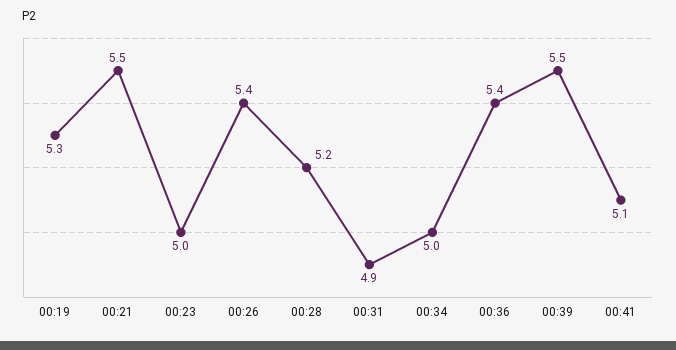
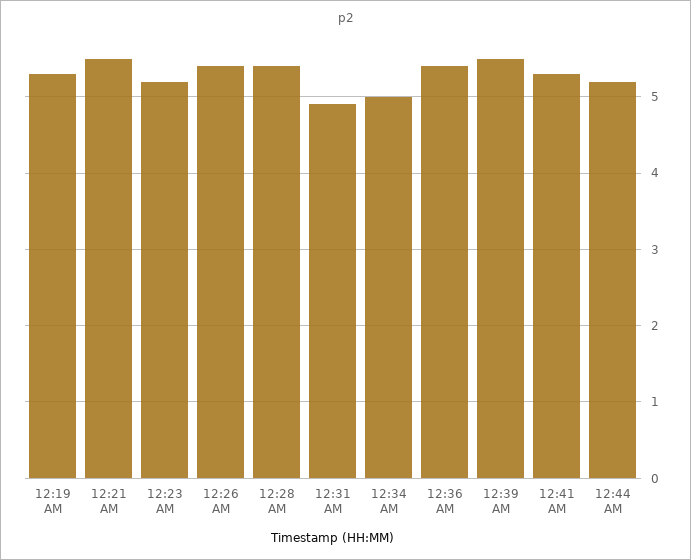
00:23: 5 -> 5.2
00:28: 5.2 -> 5.4
00:41: 5.1 -> 5.3
12:44 AM: none -> 5.2

